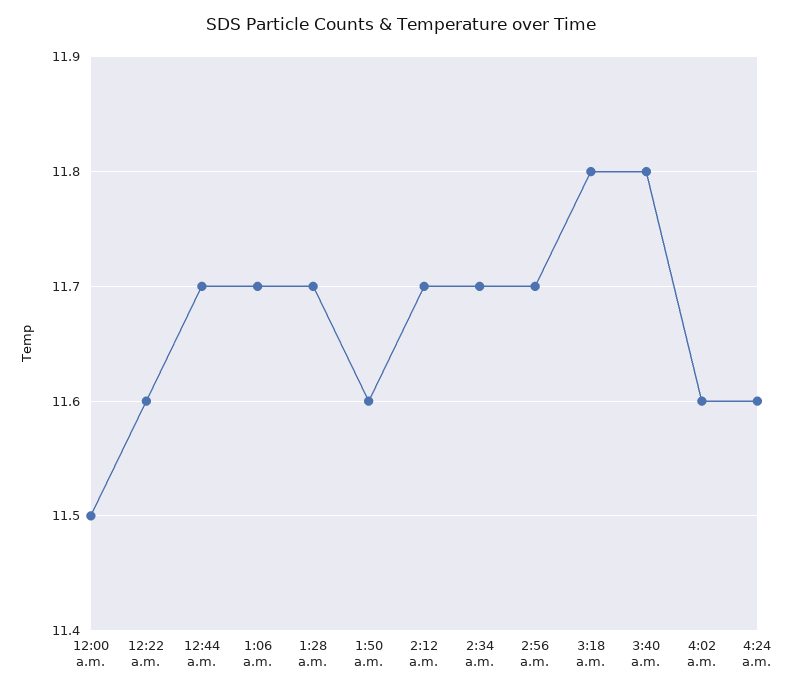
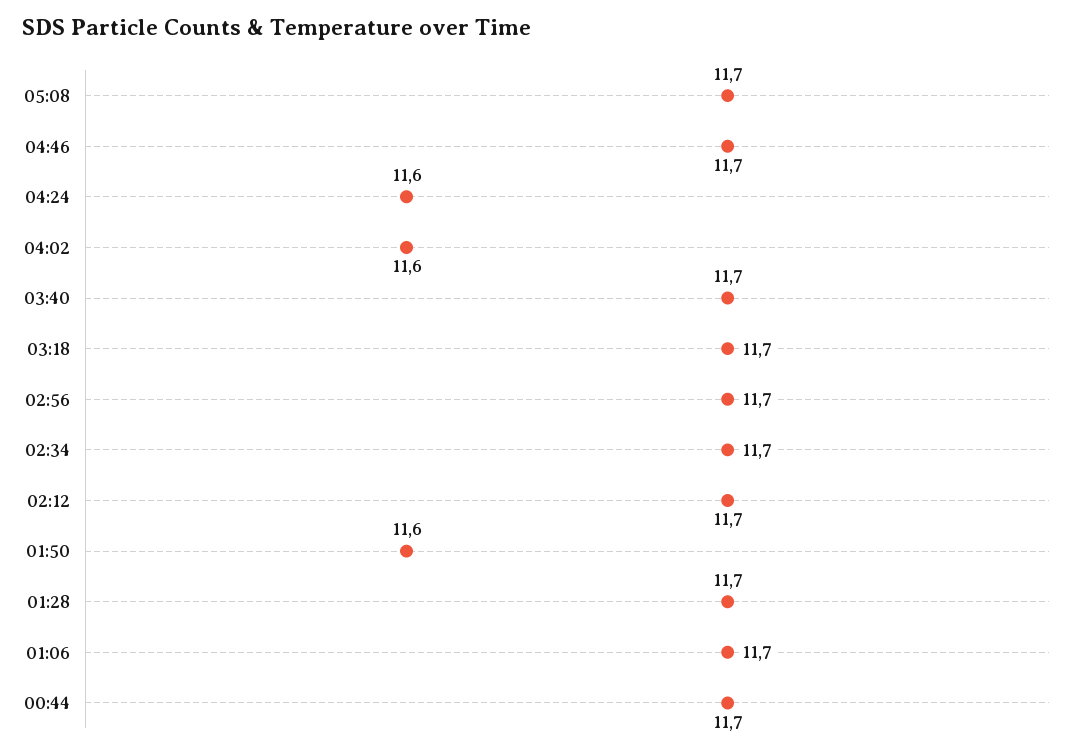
12:00 a.m.: 11.5 -> none
12:22 a.m.: 11.6 -> none
3:18 a.m.: 11.8 -> 11.7
3:40 a.m.: 11.8 -> 11.7
05:08: none -> 11.7
04:46: none -> 11.7

